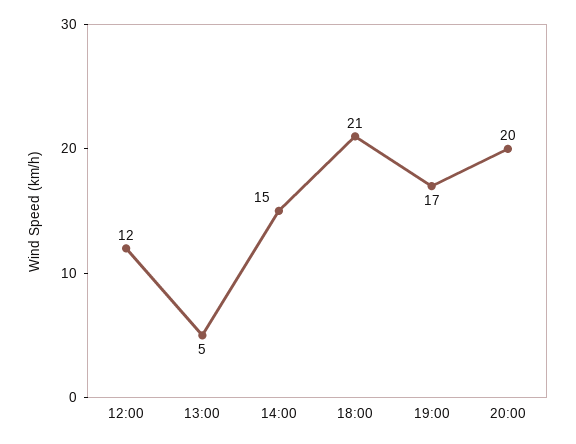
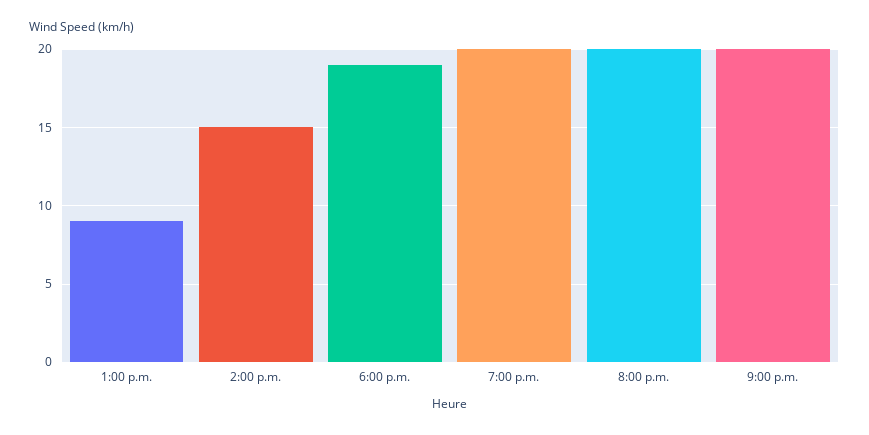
12:00: 12 -> none
13:00: 5 -> 9
18:00: 21 -> 19
19:00: 17 -> 20
9:00 p.m.: none -> 20

